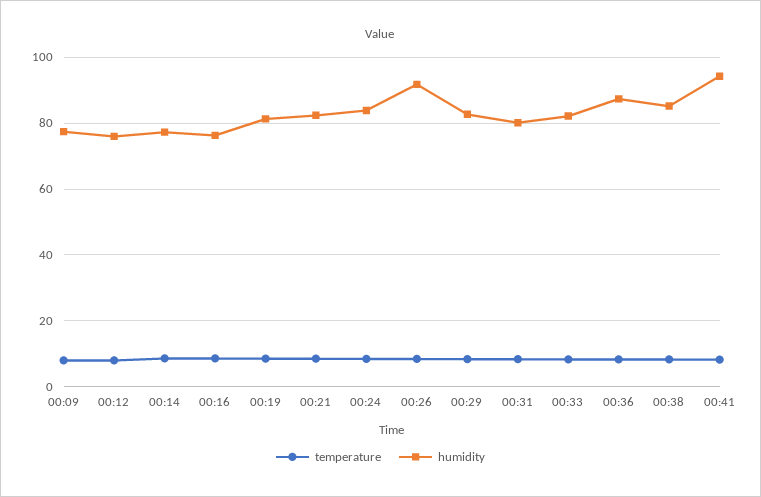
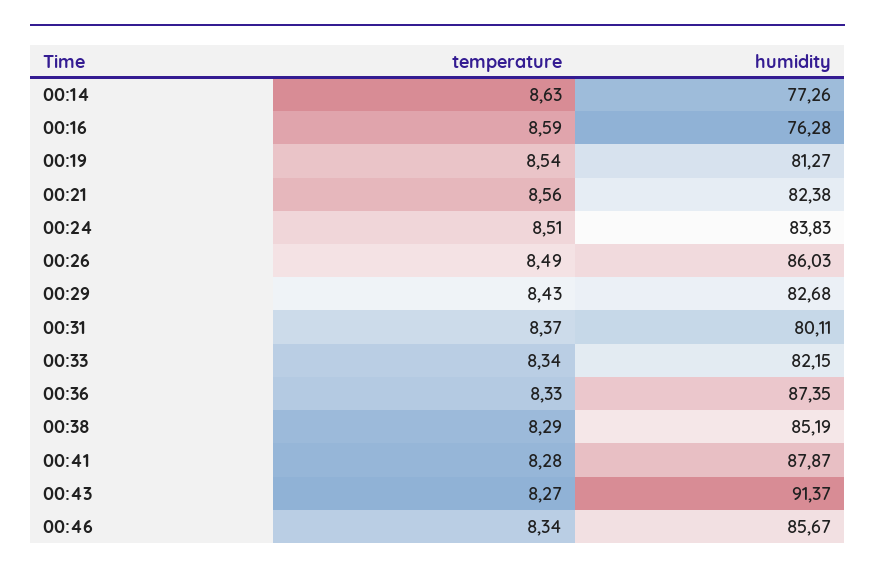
temperature, 00:09: 8 -> none
humidity, 00:09: 78 -> none
temperature, 00:12: 8 -> none
humidity, 00:12: 76 -> none
humidity, 00:26: 92 -> 86.03
humidity, 00:41: 94 -> 87.87
temperature, 00:43: none -> 8.27
humidity, 00:43: none -> 91.37
temperature, 00:46: none -> 8.34
humidity, 00:46: none -> 85.67

